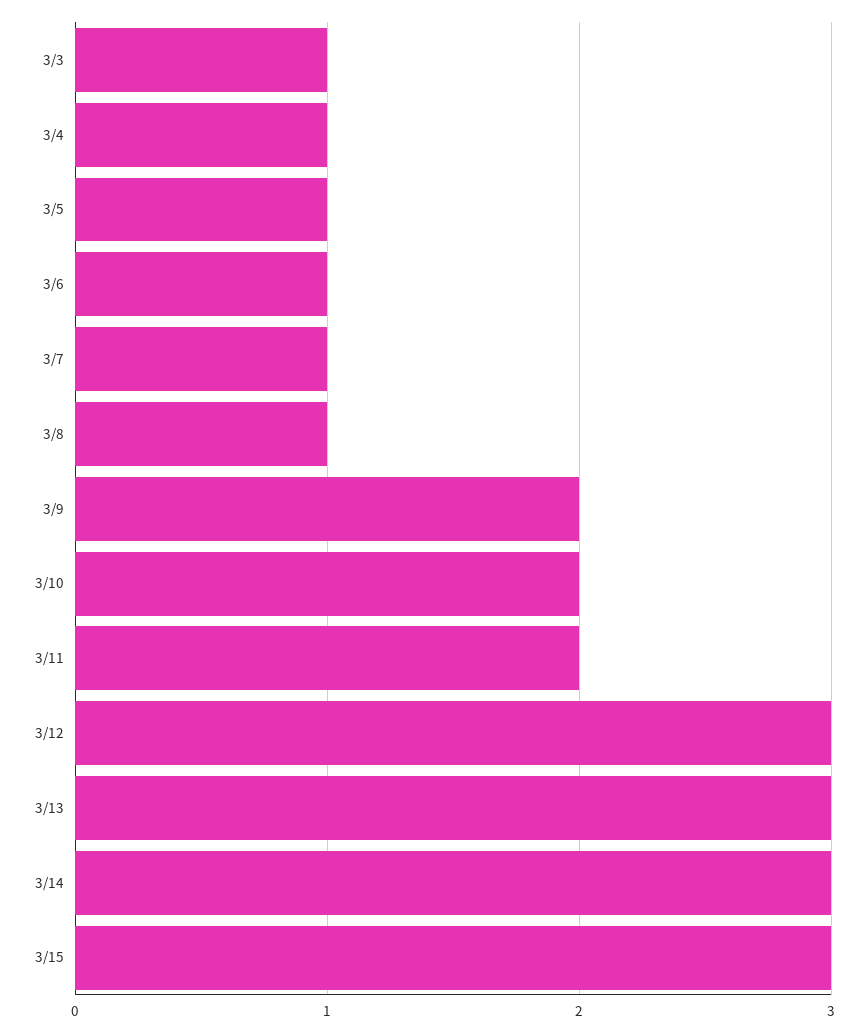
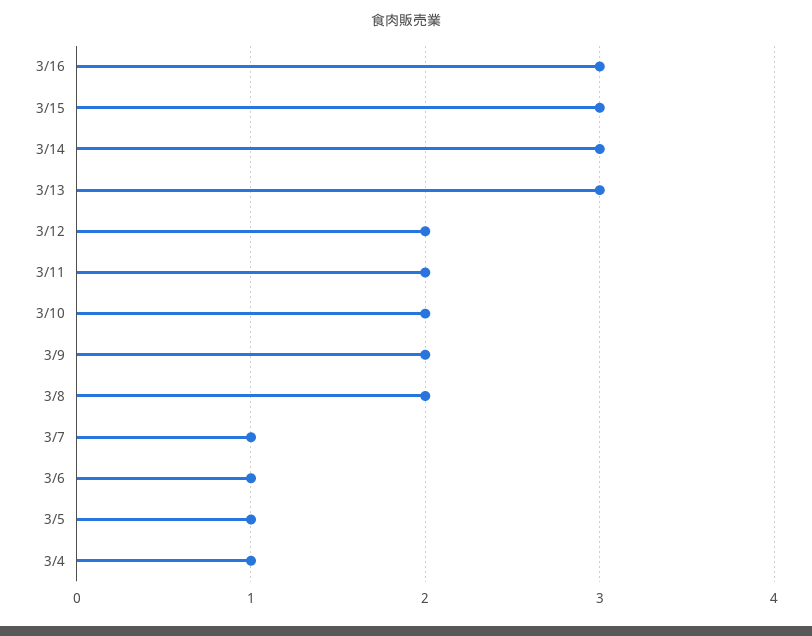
3/3: 1 -> none
3/8: 1 -> 2
3/12: 3 -> 2
3/16: none -> 3

